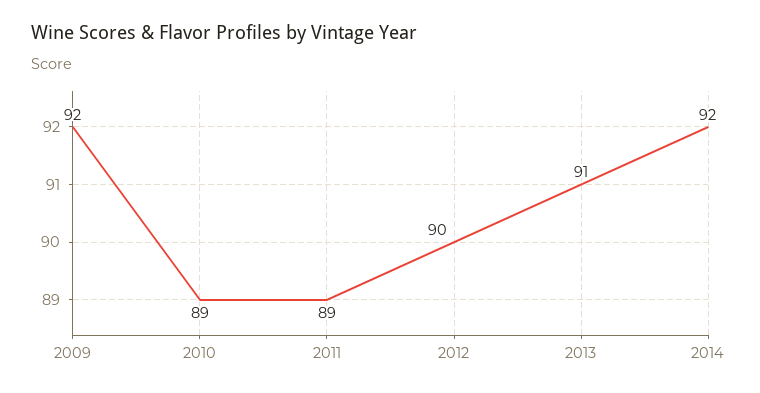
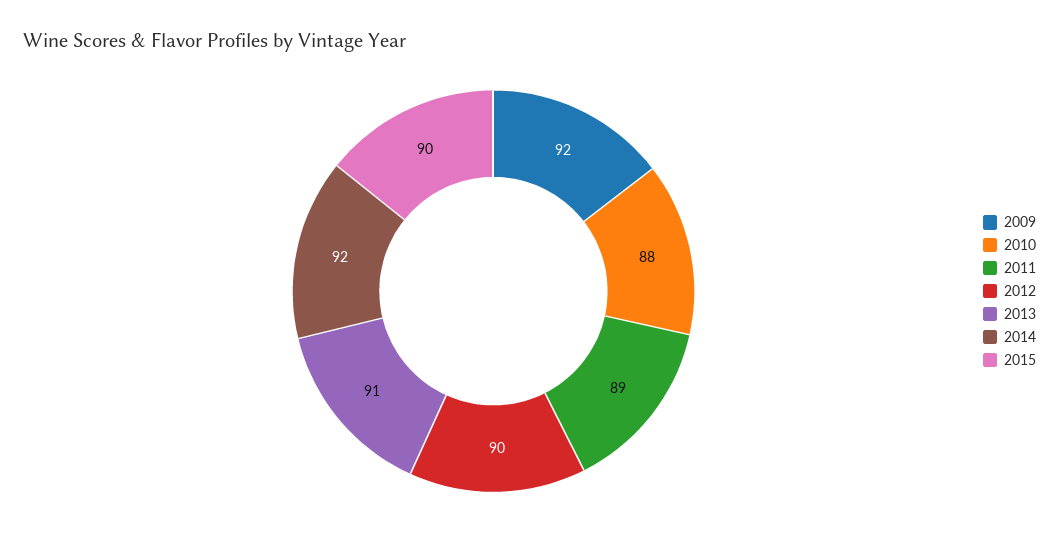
2010: 89 -> 88
2015: none -> 90

